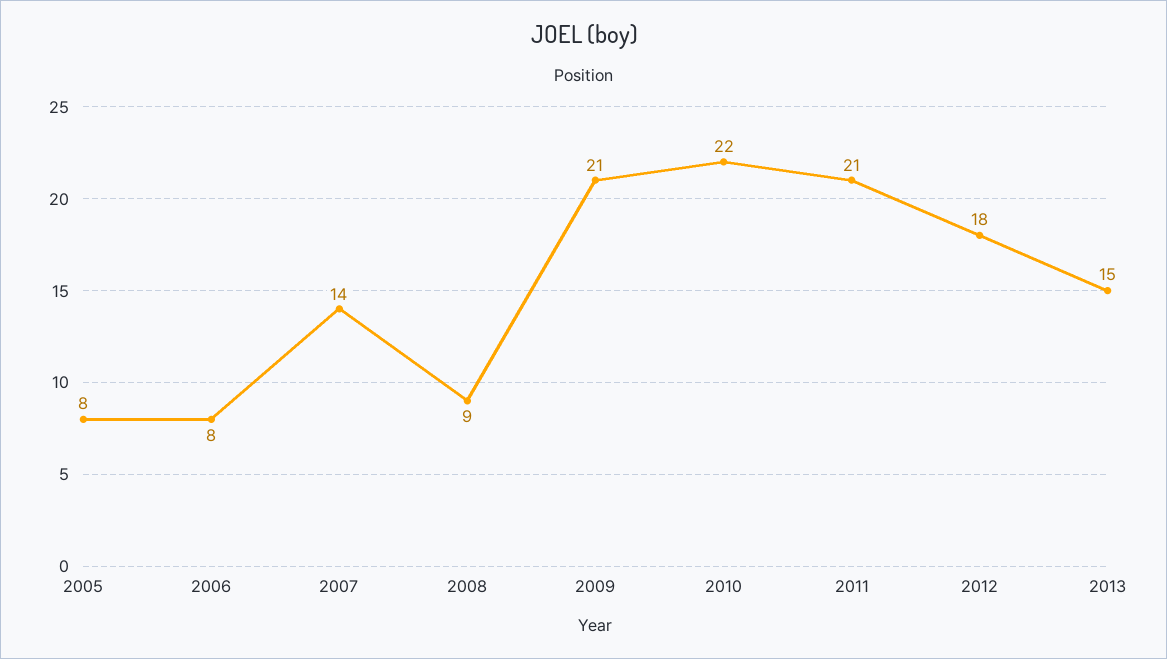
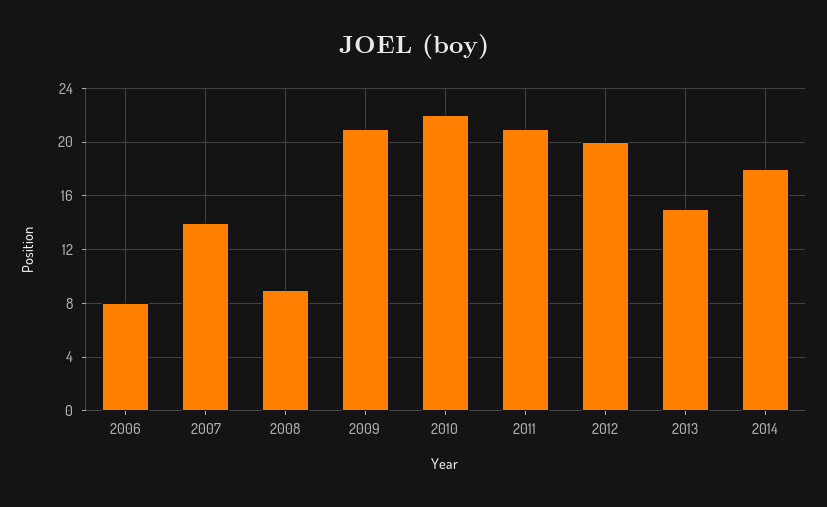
2005: 8 -> none
2012: 18 -> 20
2014: none -> 18

